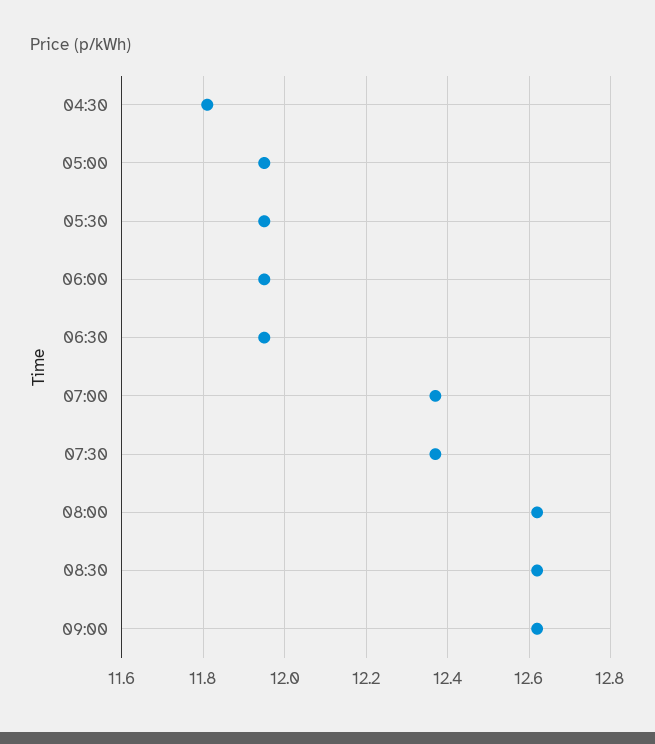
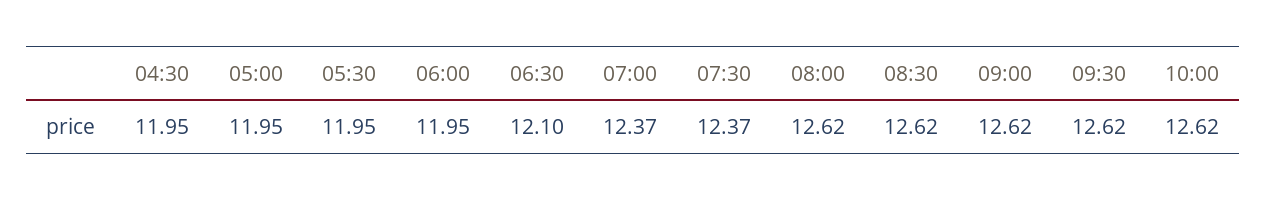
04:30: 11.8 -> 11.95
06:30: 11.95 -> 12.1
09:30: none -> 12.62
10:00: none -> 12.62

